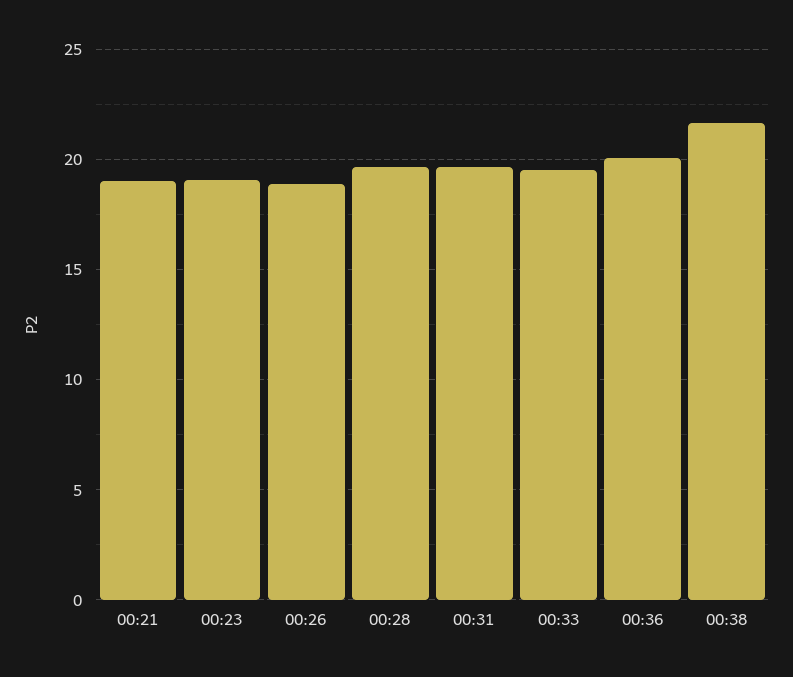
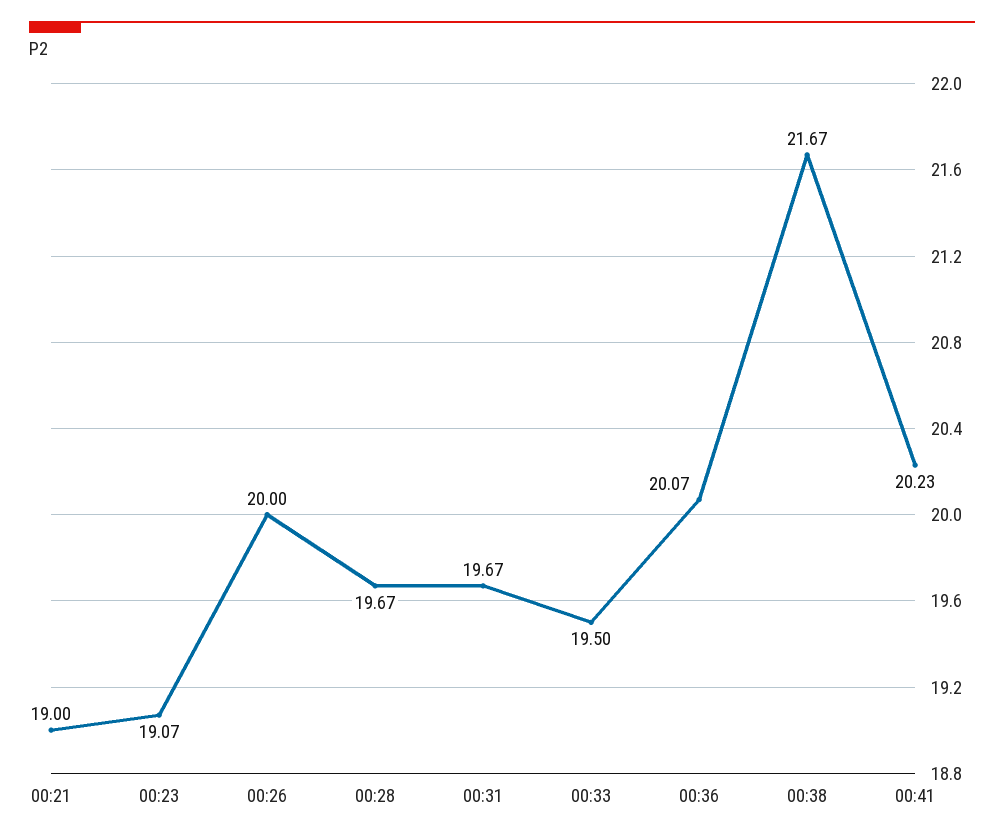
00:26: 19 -> 20
00:41: none -> 20.23

